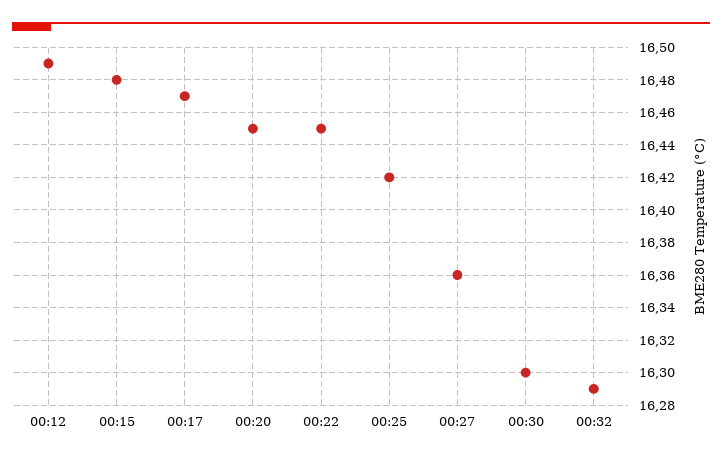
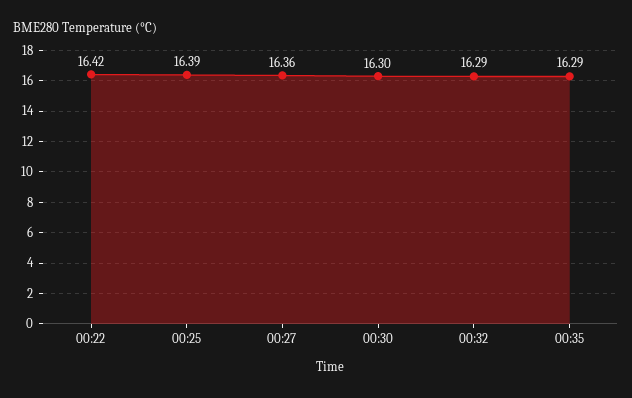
00:12: 16.49 -> none
00:15: 16.48 -> none
00:17: 16.47 -> none
00:20: 16.45 -> none
00:22: 16.45 -> 16.42
00:25: 16.42 -> 16.39
00:35: none -> 16.29

